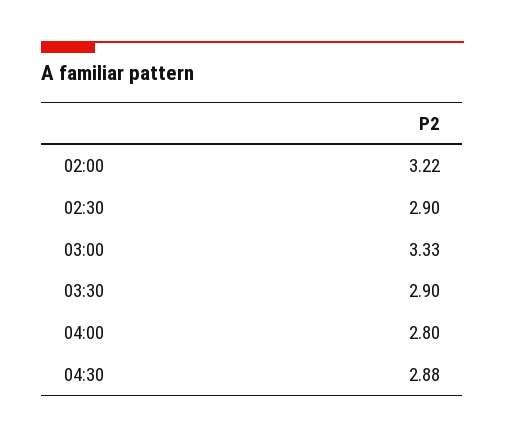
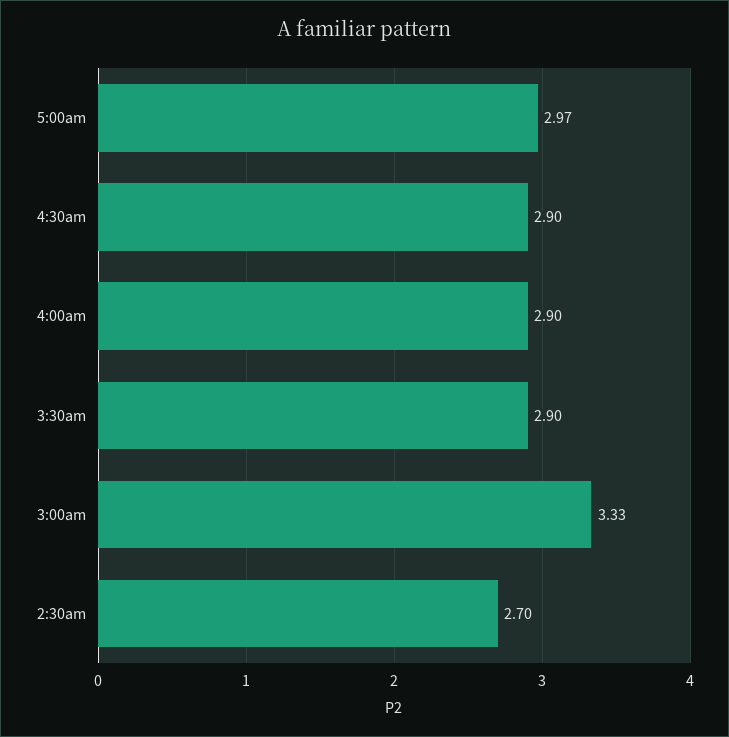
02:00: 3.22 -> none
02:30: 2.9 -> 2.7
04:00: 2.8 -> 2.9
04:30: 2.88 -> 2.9
5:00am: none -> 2.97

